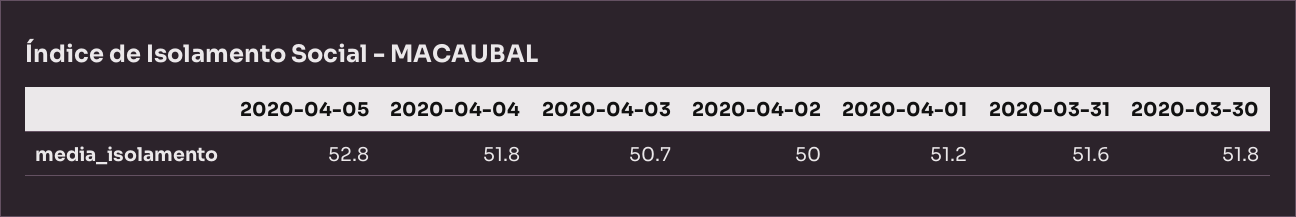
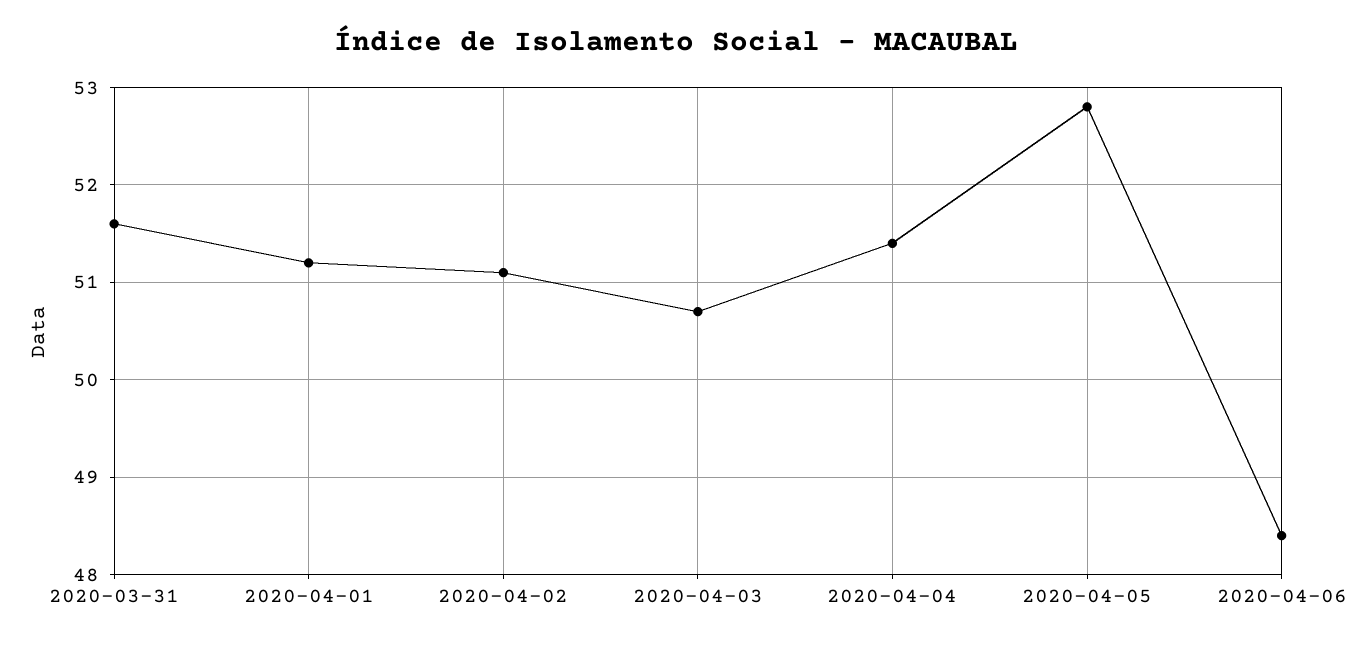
2020-04-04: 51.8 -> 51.4
2020-04-02: 50 -> 51.1
2020-03-30: 51.8 -> none
2020-04-06: none -> 48.4

